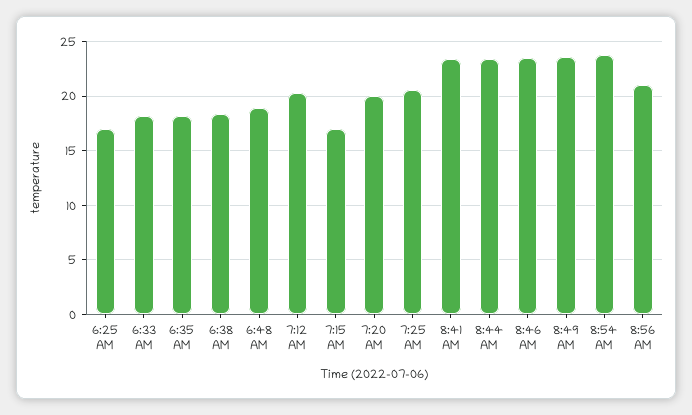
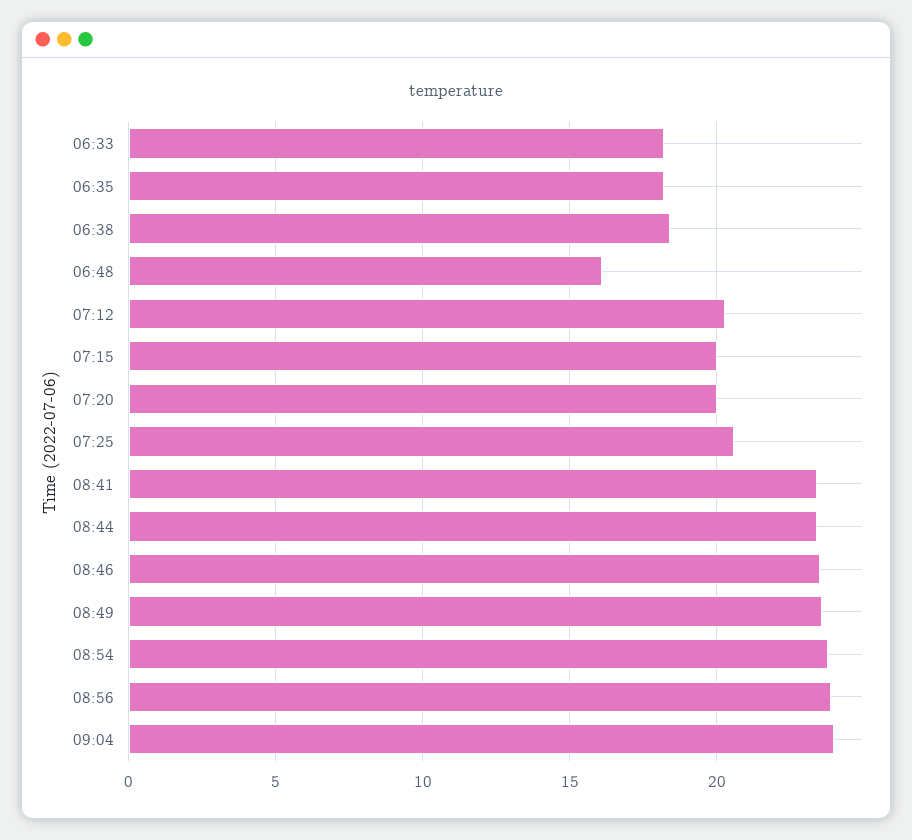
6:25 AM: 17 -> none
6:48 AM: 19 -> 16
7:15 AM: 17 -> 20
8:56 AM: 21 -> 24
09:04: none -> 24

